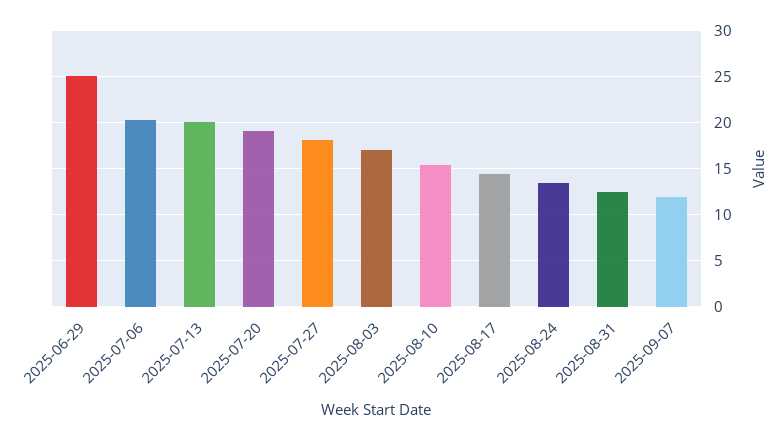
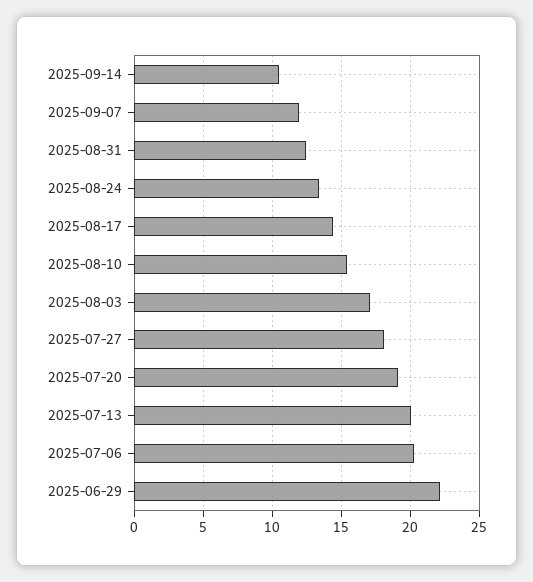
2025-06-29: 25 -> 22
2025-09-14: none -> 10.5

